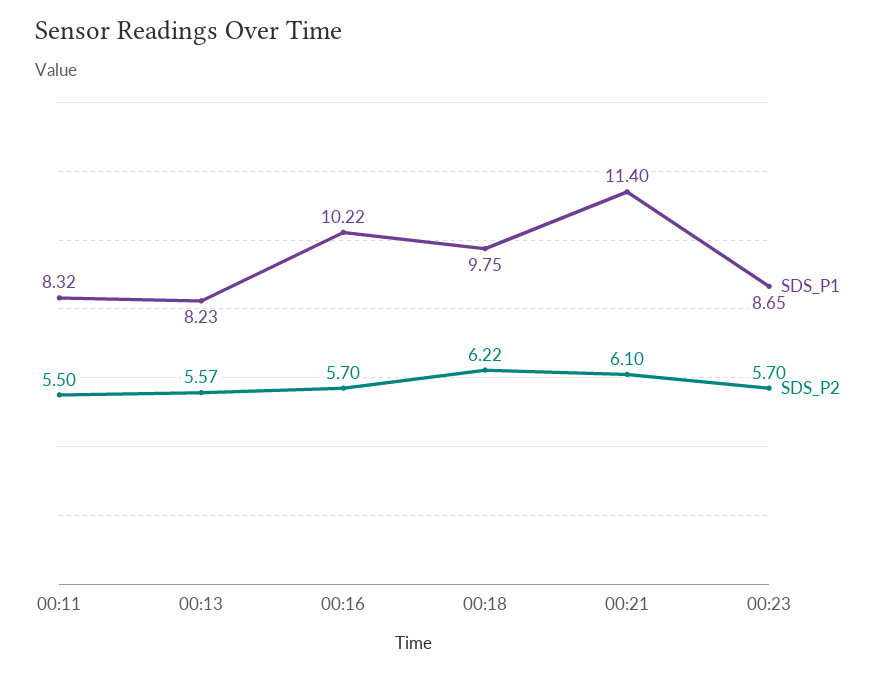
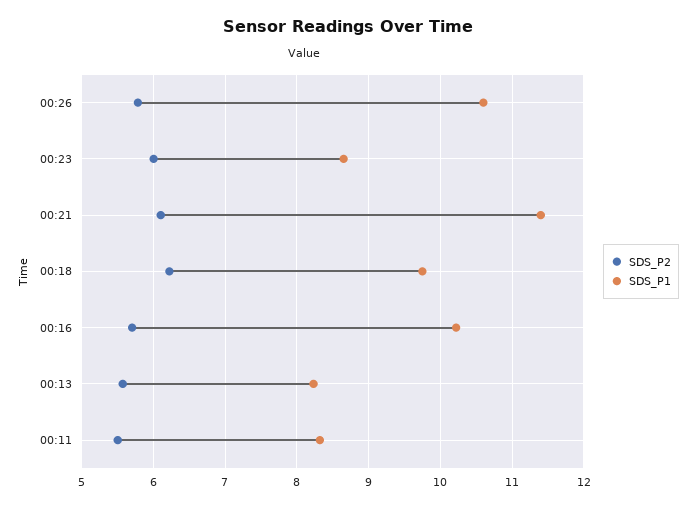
SDS_P2, 00:23: 5.7 -> 6
SDS_P2, 00:26: none -> 5.8
SDS_P1, 00:26: none -> 10.6

